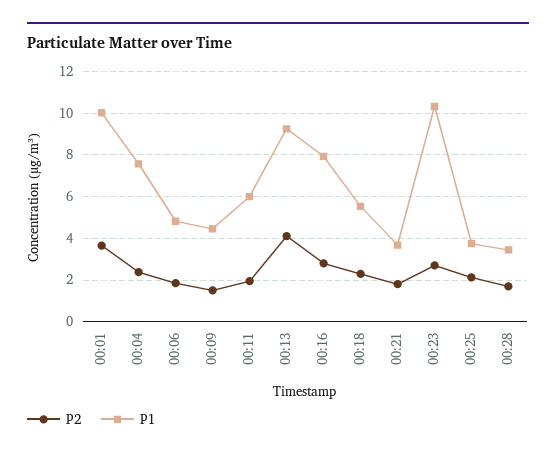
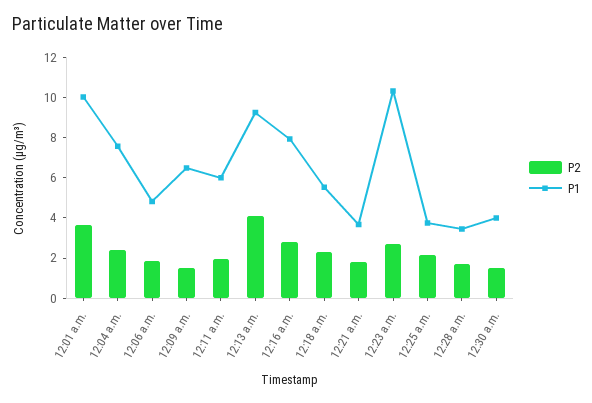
P1, 00:09: 4.5 -> 6.5
P2, 12:30 a.m.: none -> 1.5
P1, 12:30 a.m.: none -> 4

